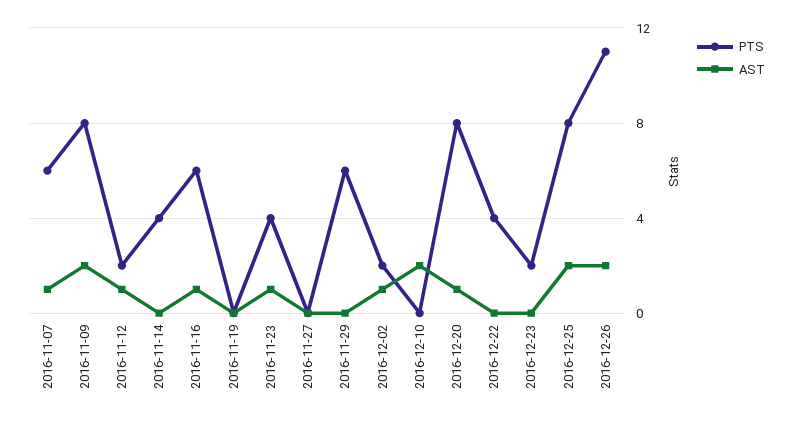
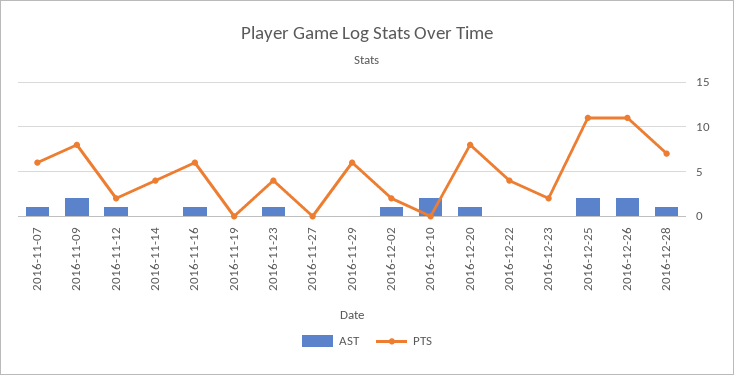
PTS, 2016-12-25: 8 -> 11
AST, 2016-12-28: none -> 1
PTS, 2016-12-28: none -> 7

